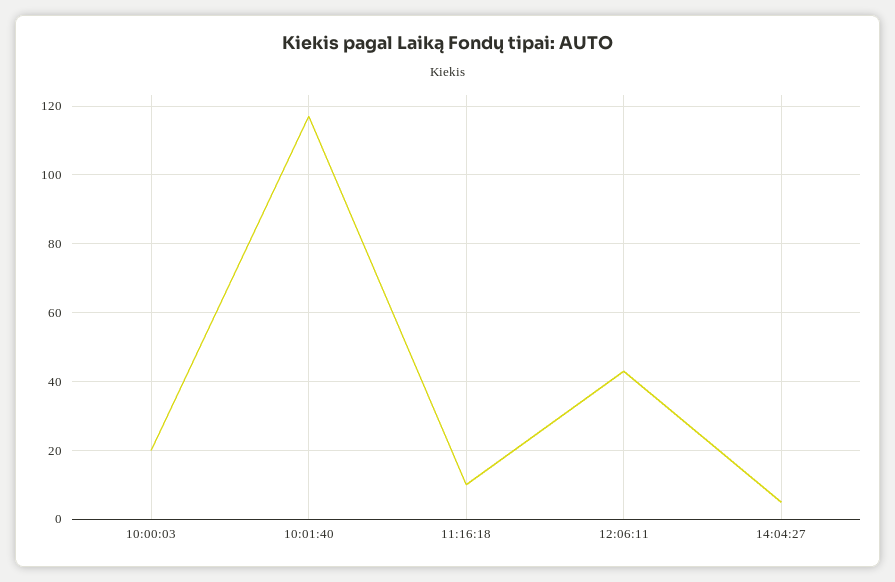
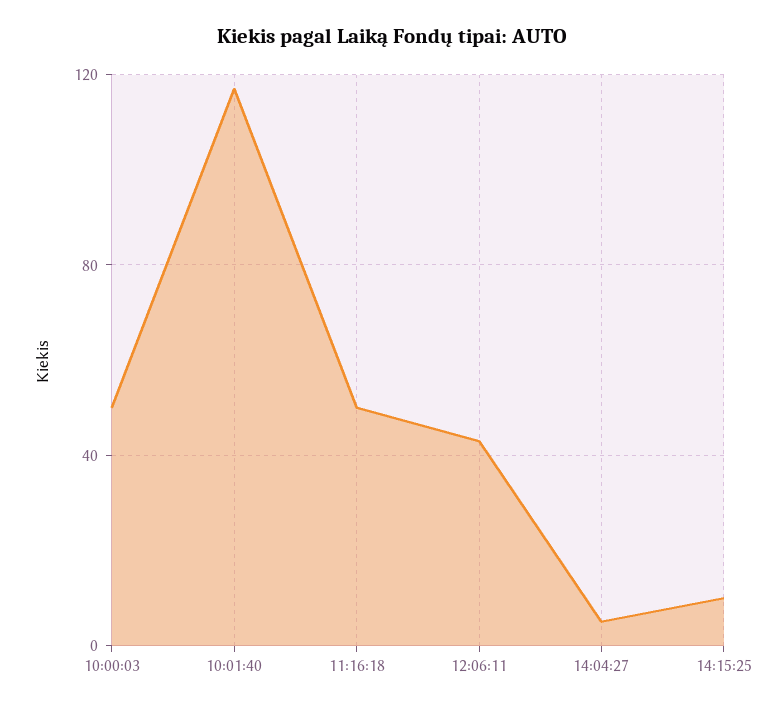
10:00:03: 20 -> 50
11:16:18: 10 -> 50
14:15:25: none -> 10

